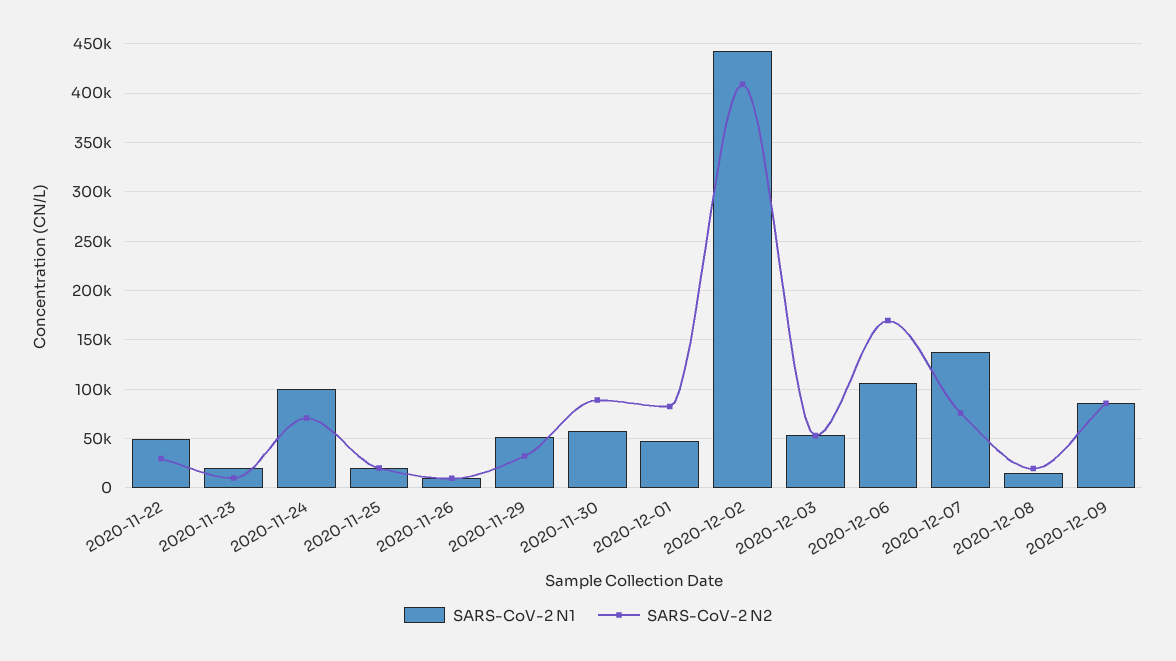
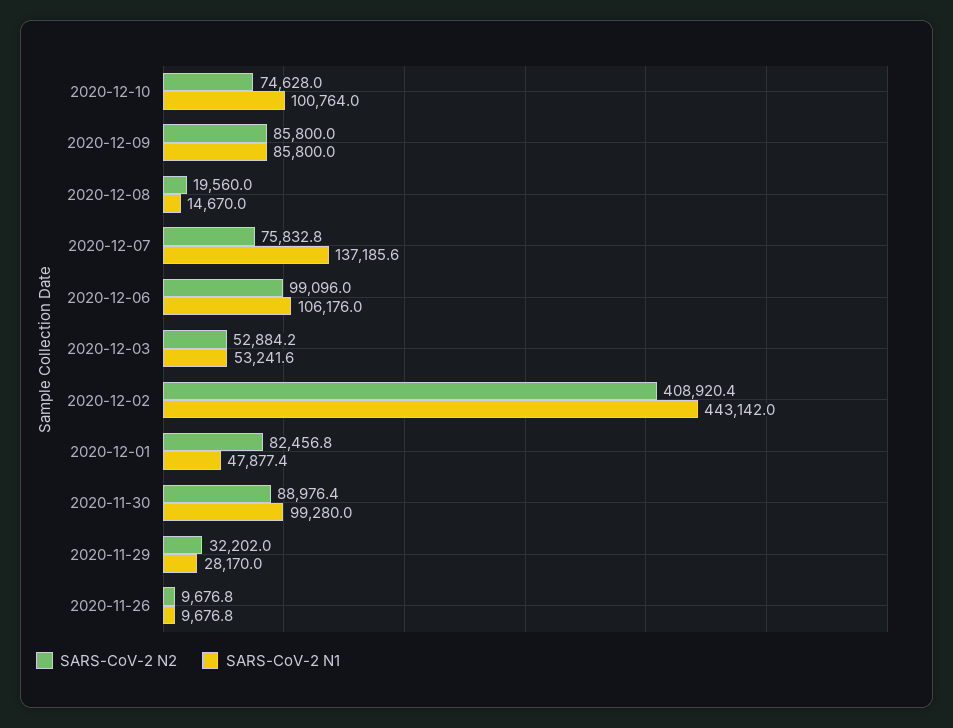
SARS-CoV-2 N1, 2020-11-22: 50000 -> none
SARS-CoV-2 N2, 2020-11-22: 30000 -> none
SARS-CoV-2 N1, 2020-11-23: 20000 -> none
SARS-CoV-2 N2, 2020-11-23: 10000 -> none
SARS-CoV-2 N1, 2020-11-24: 100000 -> none
SARS-CoV-2 N2, 2020-11-24: 70000 -> none
SARS-CoV-2 N1, 2020-11-25: 20000 -> none
SARS-CoV-2 N2, 2020-11-25: 20000 -> none
SARS-CoV-2 N1, 2020-11-29: 50000 -> 28170
SARS-CoV-2 N1, 2020-11-30: 60000 -> 99280
SARS-CoV-2 N2, 2020-12-06: 170000 -> 99096
SARS-CoV-2 N2, 2020-12-10: none -> 74628
SARS-CoV-2 N1, 2020-12-10: none -> 100764

